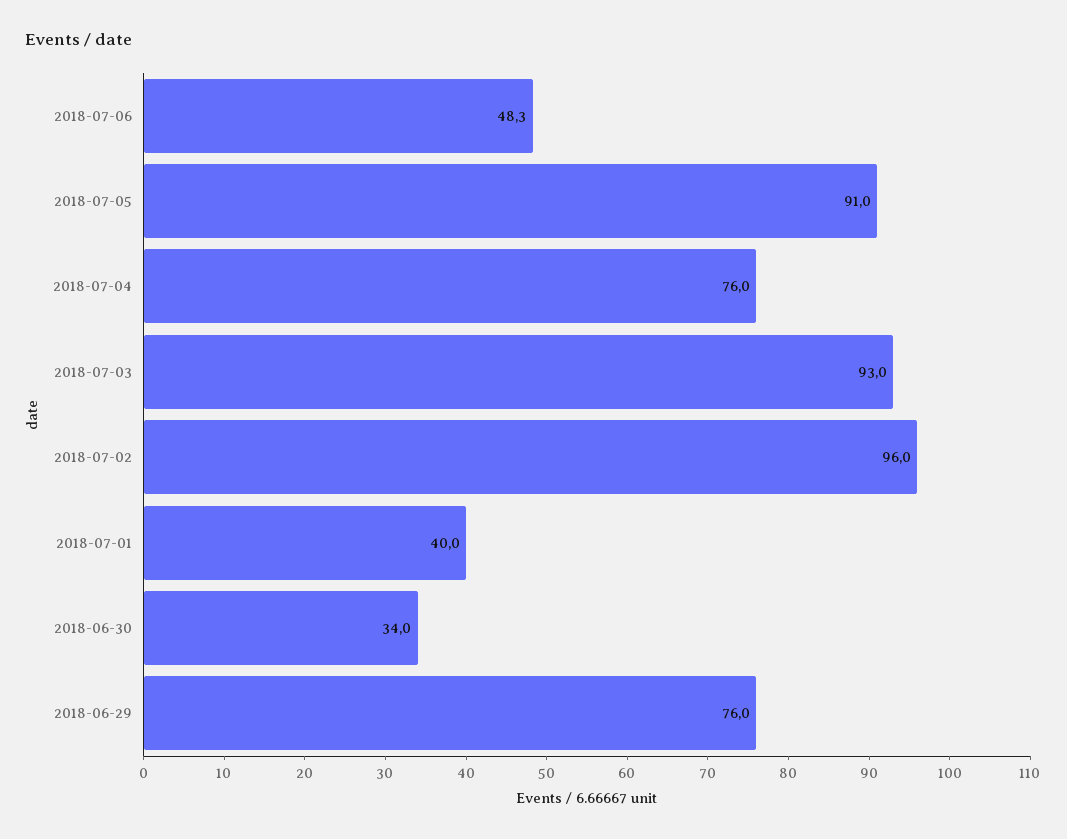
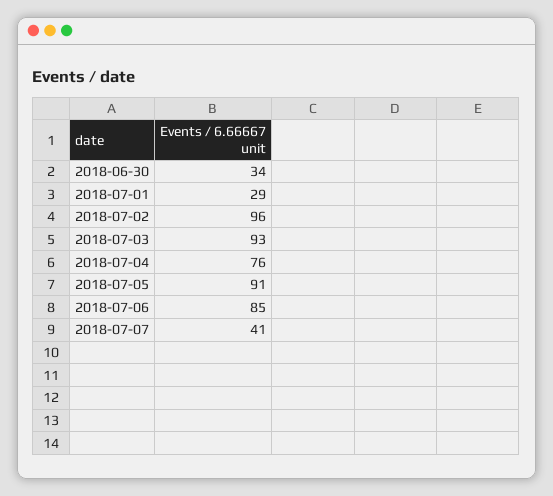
2018-07-06: 48.3 -> 85
2018-07-01: 40 -> 29
2018-06-29: 76 -> none
2018-07-07: none -> 41

